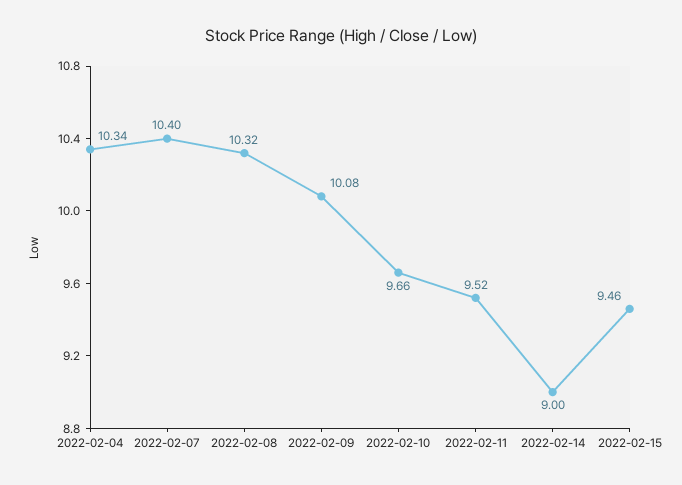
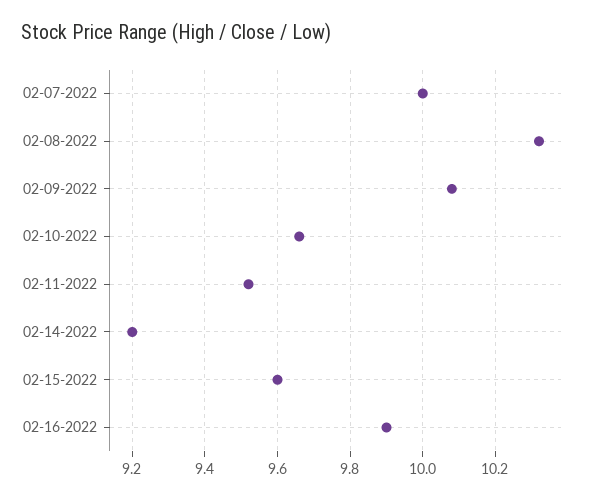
2022-02-04: 10.34 -> none
2022-02-07: 10.4 -> 10
2022-02-14: 9 -> 9.2
2022-02-15: 9.46 -> 9.6
02-16-2022: none -> 9.9

